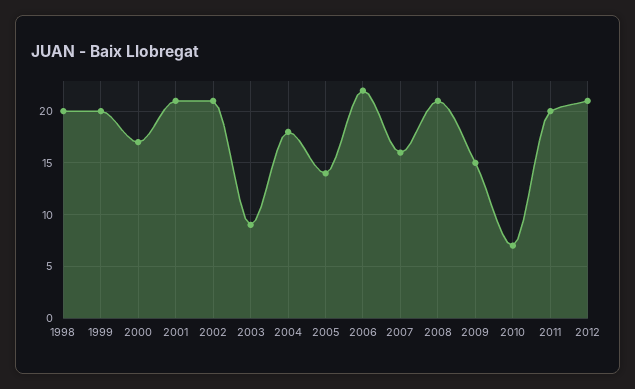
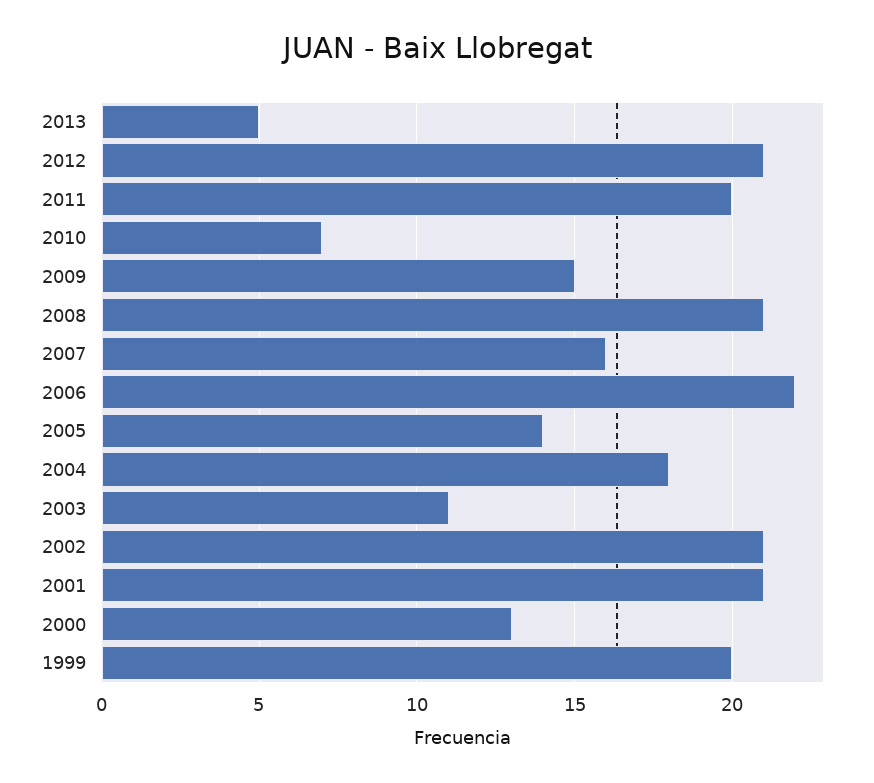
1998: 20 -> none
2000: 17 -> 13
2003: 9 -> 11
2013: none -> 5

